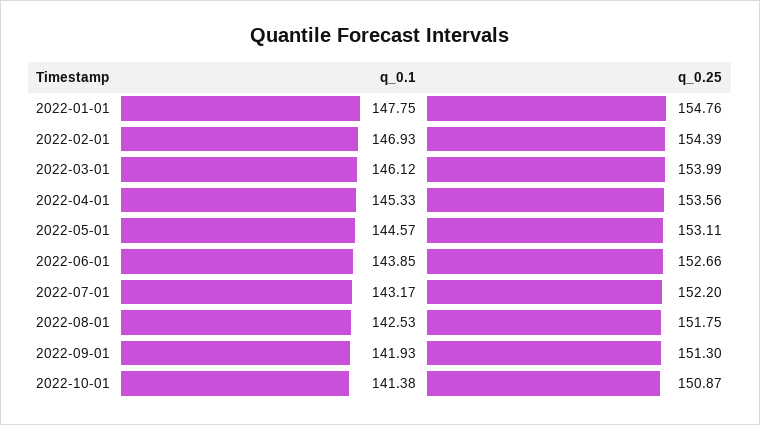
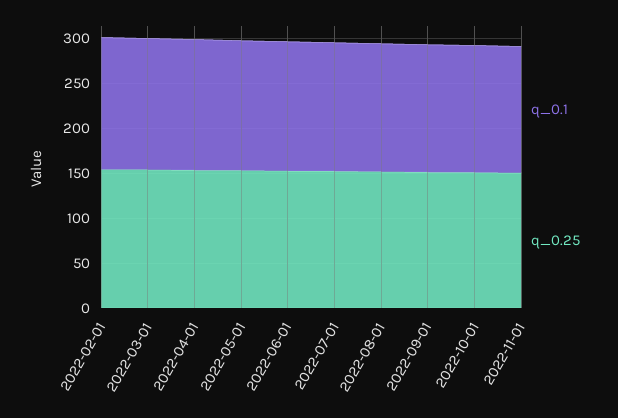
q_0.1, 2022-01-01: 147.75 -> none
q_0.25, 2022-01-01: 154.76 -> none
q_0.1, 2022-11-01: none -> 140
q_0.25, 2022-11-01: none -> 150

